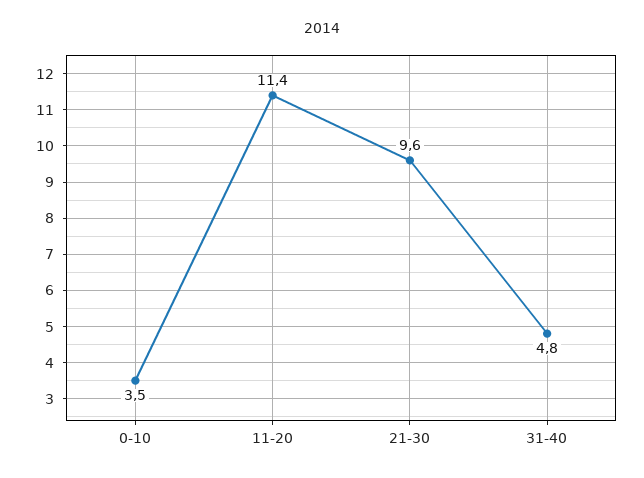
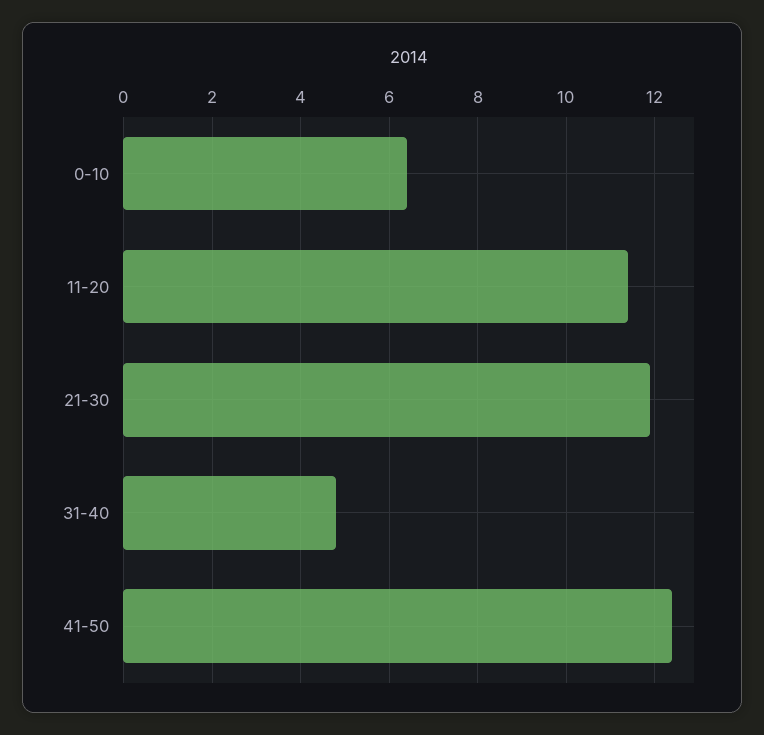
0-10: 3.5 -> 6.5
21-30: 9.6 -> 12
41-50: none -> 12.5

